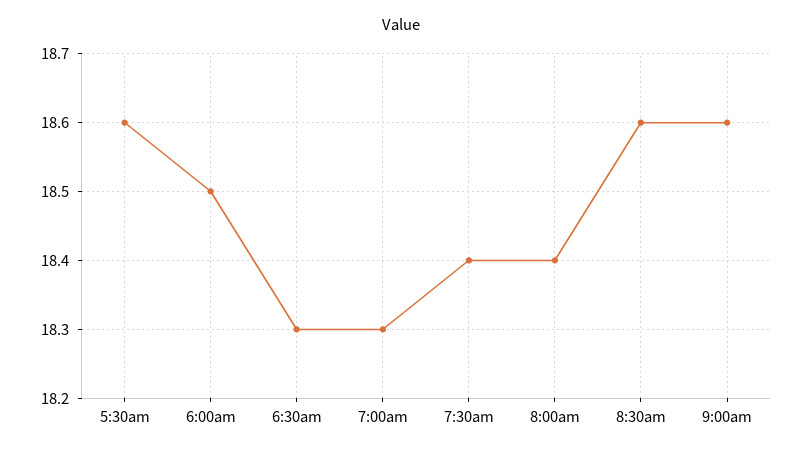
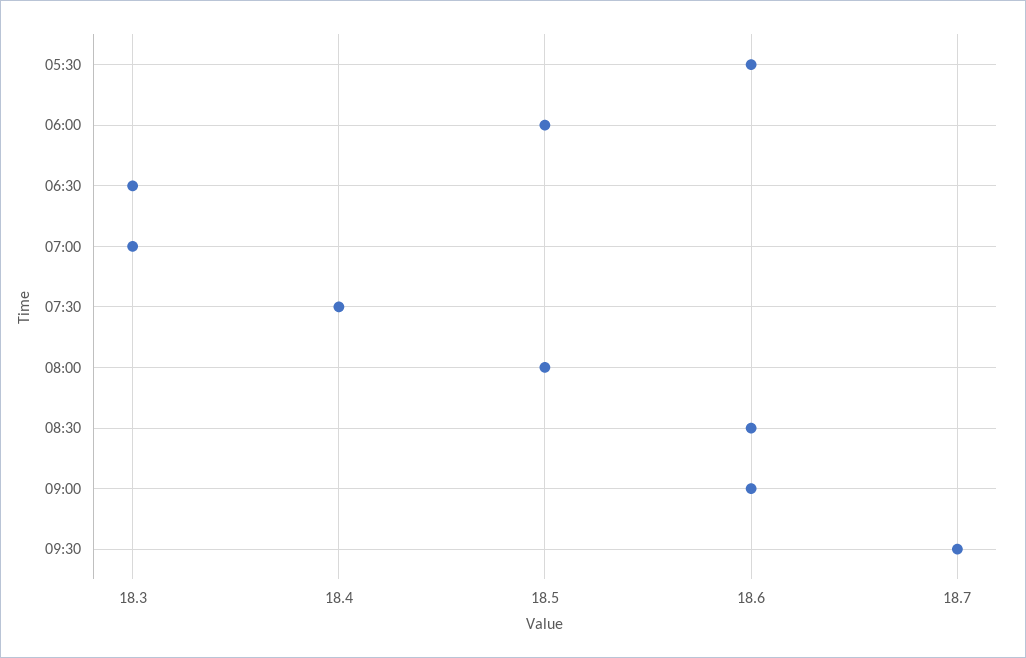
8:00am: 18.4 -> 18.5
09:30: none -> 18.7

